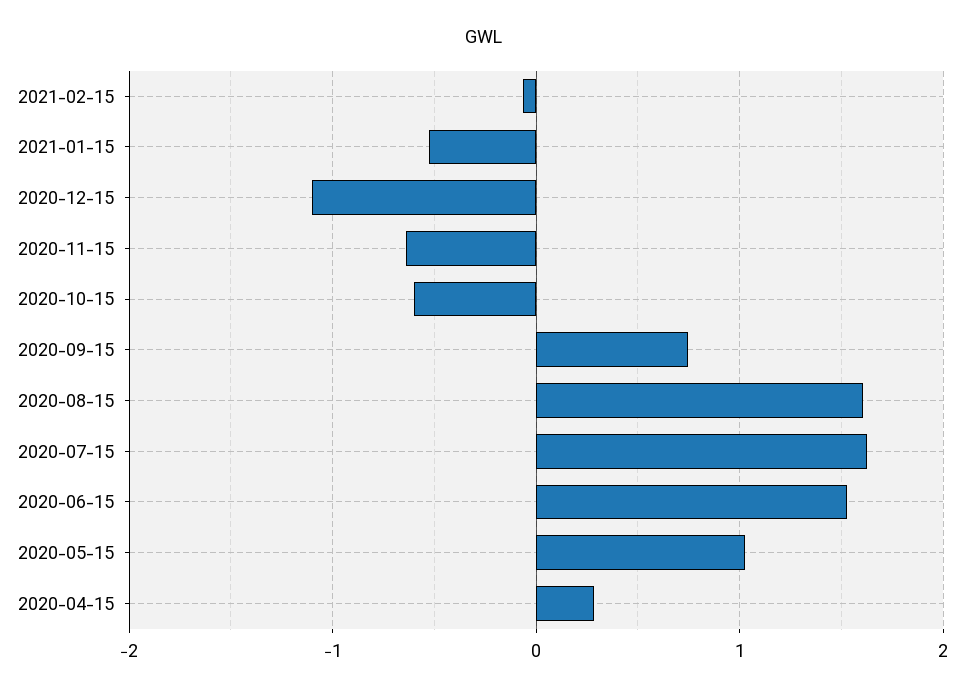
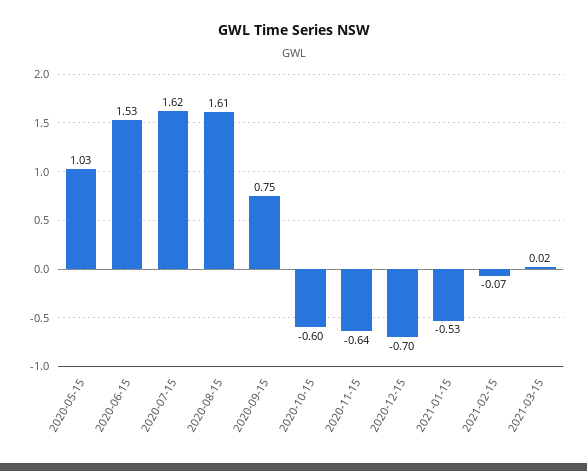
2020-12-15: -1.1 -> -0.7
2020-04-15: 0.3 -> none
2021-03-15: none -> 0.02

